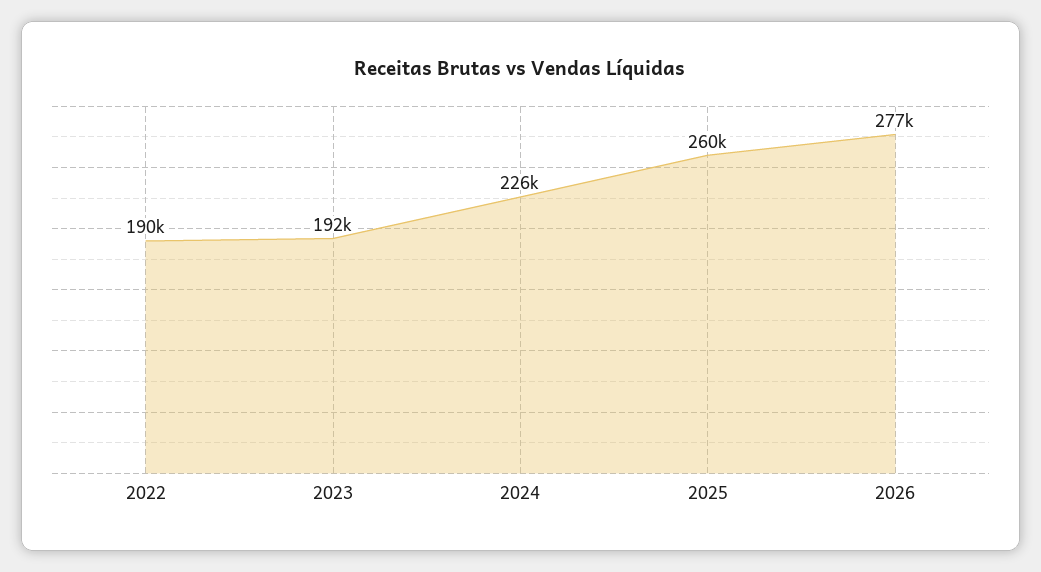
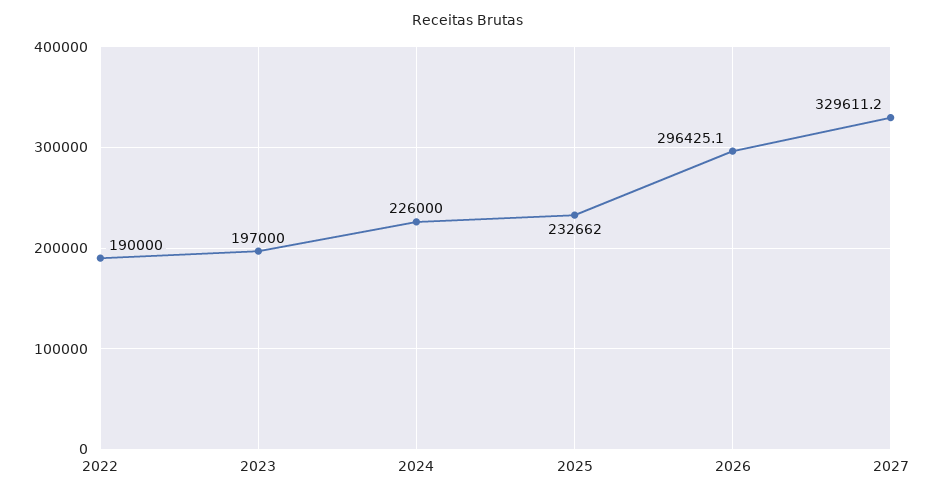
2023: 192000 -> 197000
2025: 260000 -> 232662
2026: 277000 -> 296425.1
2027: none -> 329611.2

